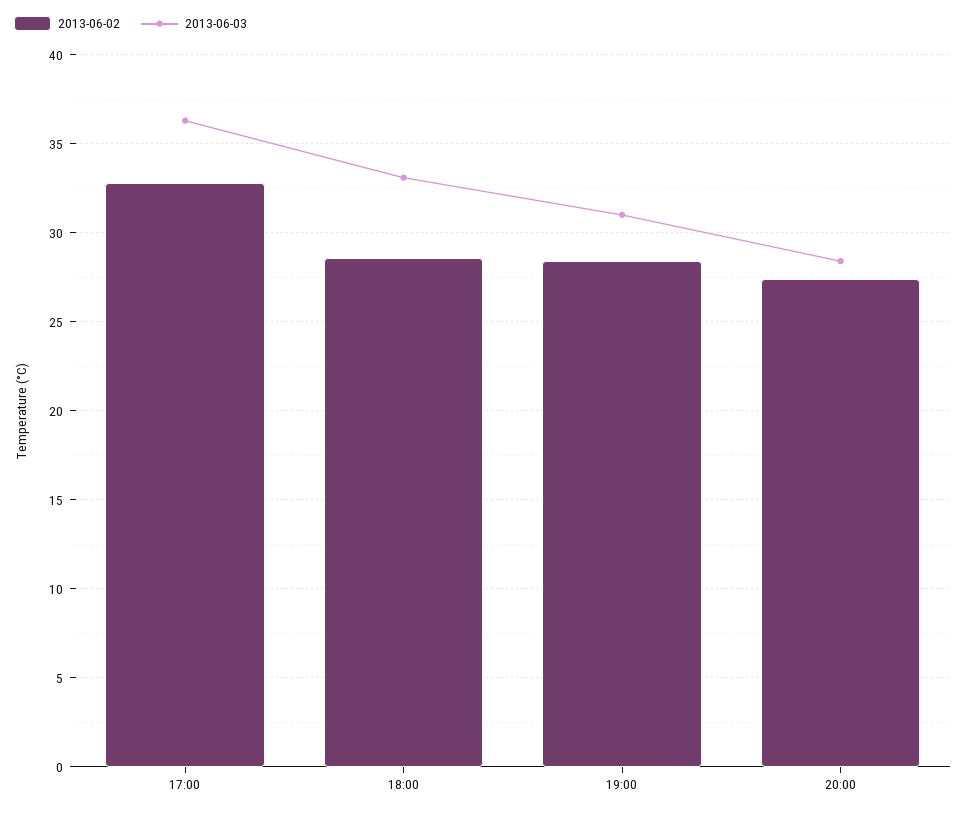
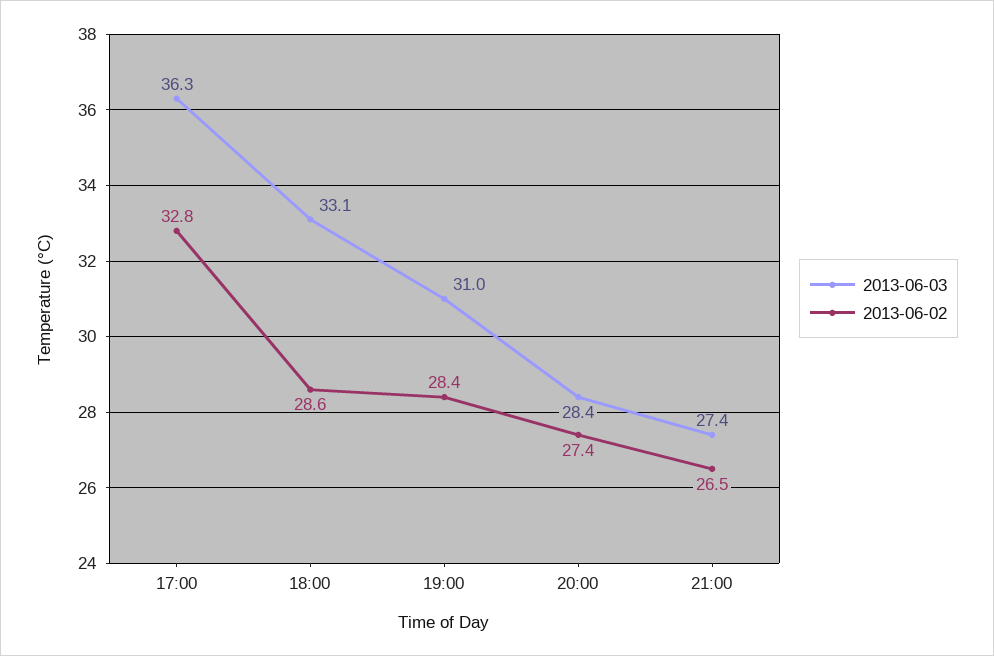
2013-06-03, 21:00: none -> 27.4
2013-06-02, 21:00: none -> 26.5

